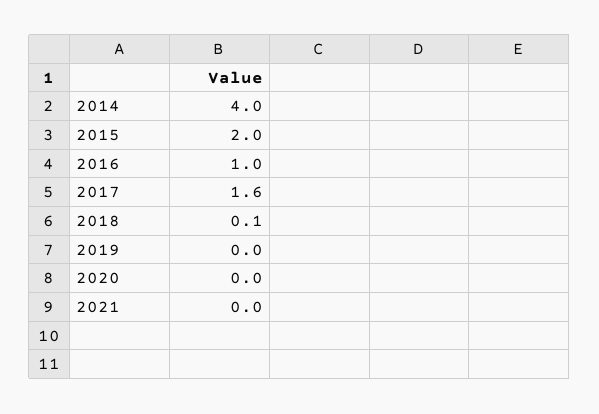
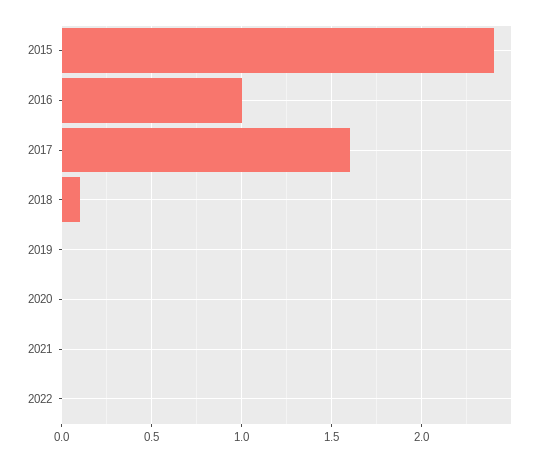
2014: 4 -> none
2015: 2 -> 2.4
2022: none -> 0

